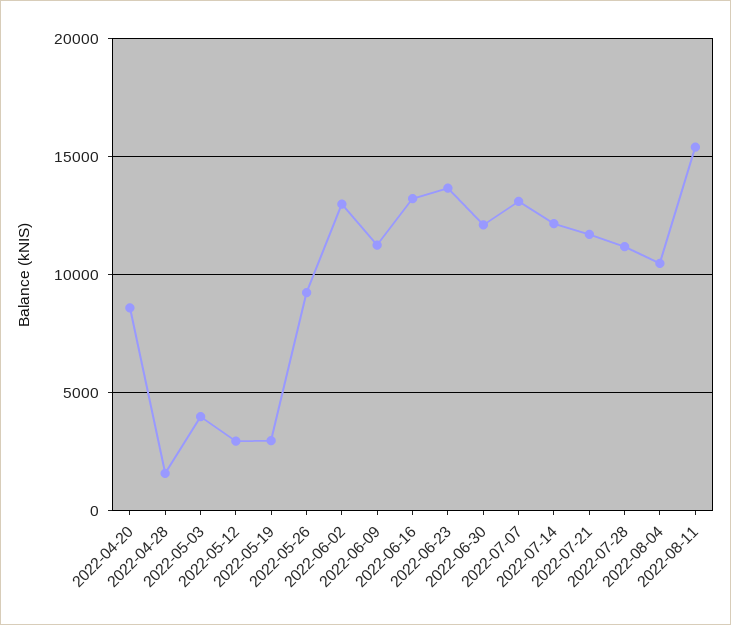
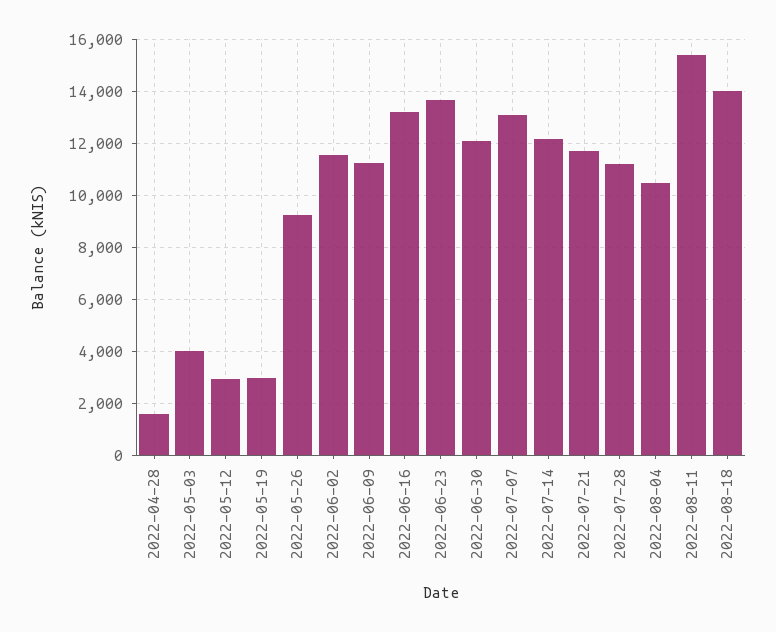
2022-04-20: 8500 -> none
2022-06-02: 13000 -> 11500
2022-08-18: none -> 14000

